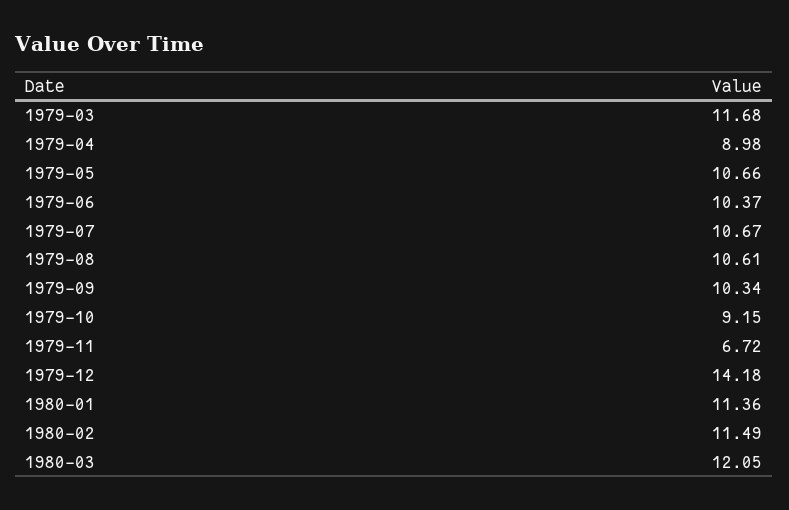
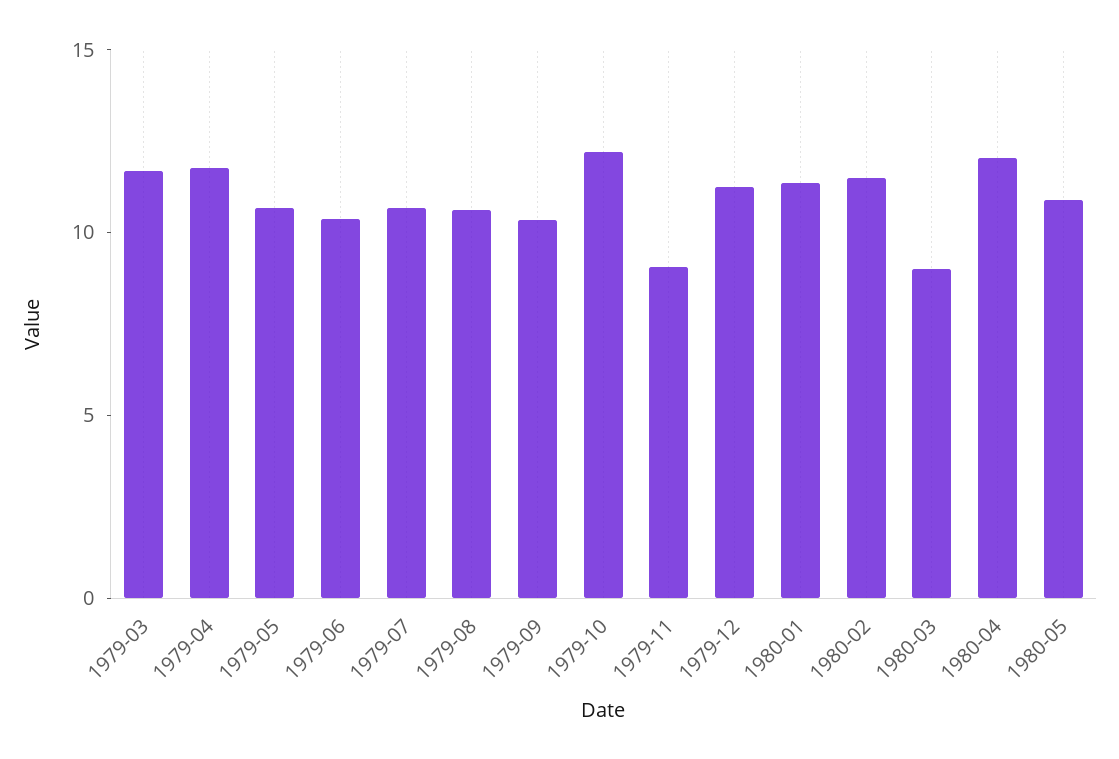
1979-04: 8.98 -> 12
1979-10: 9.15 -> 12
1979-11: 6.72 -> 9
1979-12: 14.18 -> 11
1980-03: 12.05 -> 9
1980-04: none -> 12
1980-05: none -> 11

